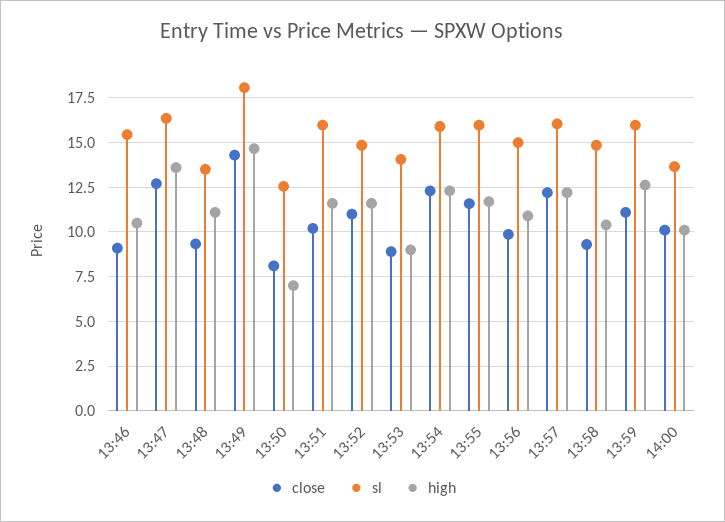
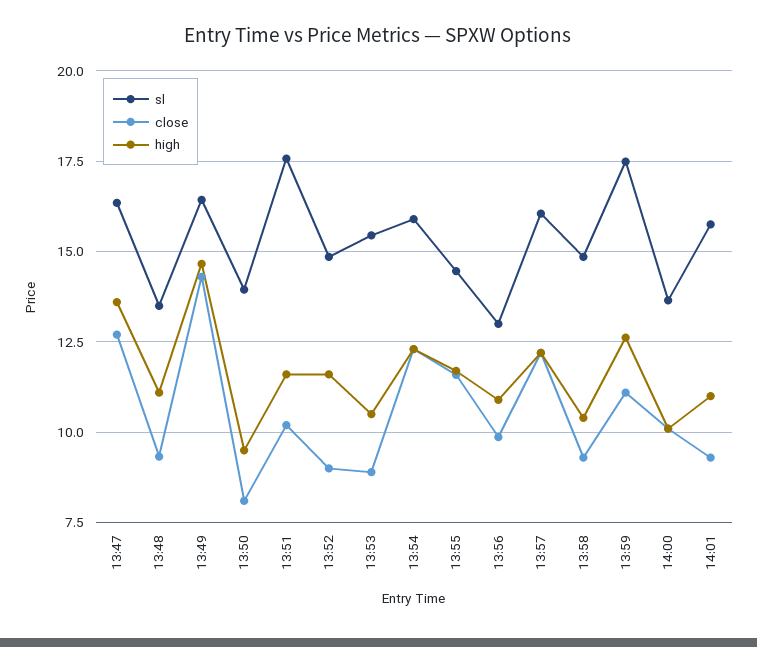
close, 13:46: 9 -> none
sl, 13:46: 15.5 -> none
high, 13:46: 10.5 -> none
sl, 13:49: 18 -> 16.5
sl, 13:50: 12.5 -> 14
high, 13:50: 7 -> 9.5
sl, 13:51: 16 -> 17.5
close, 13:52: 11 -> 9
sl, 13:53: 14 -> 15.5
high, 13:53: 9 -> 10.5
sl, 13:55: 16 -> 14.5
sl, 13:56: 15 -> 13
sl, 13:59: 16 -> 17.5
sl, 14:01: none -> 15.75
close, 14:01: none -> 9.25
high, 14:01: none -> 11

